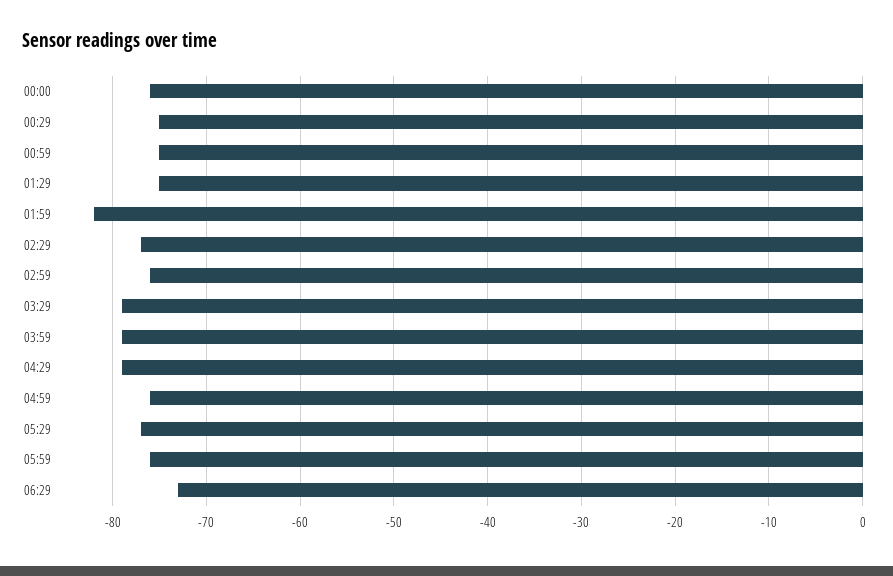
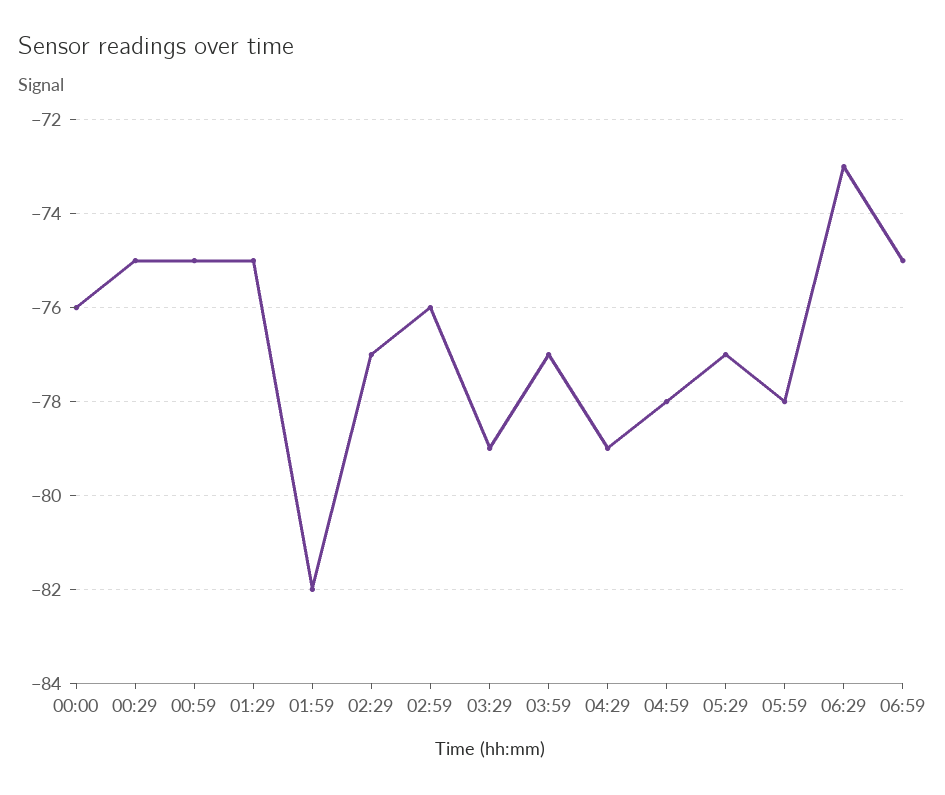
03:59: -79 -> -77
04:59: -76 -> -78
05:59: -76 -> -78
06:59: none -> -75

